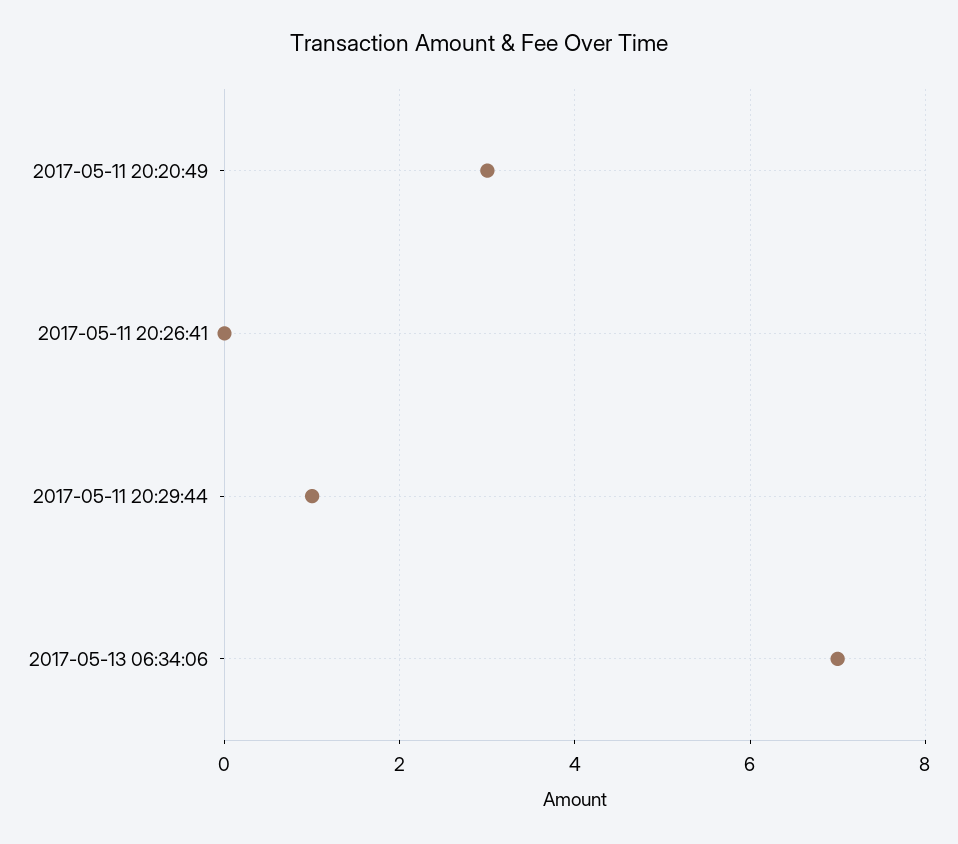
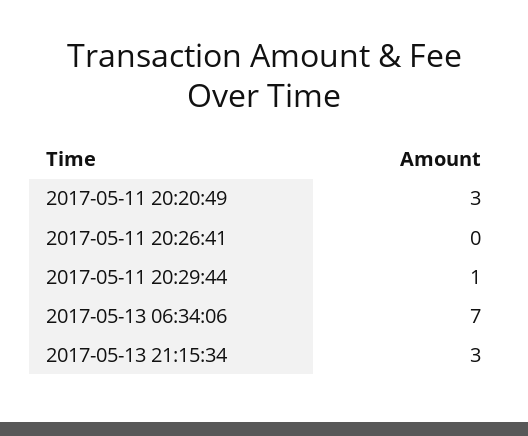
2017-05-13 21:15:34: none -> 3

